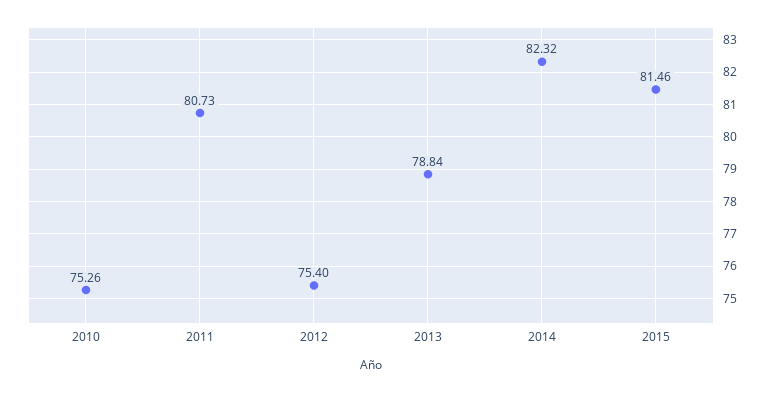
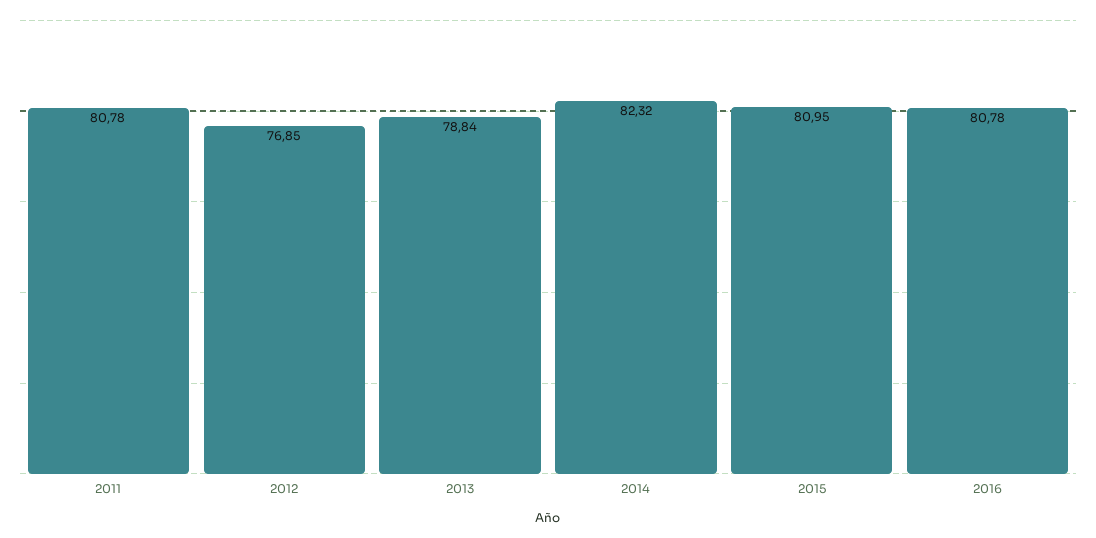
2010: 75.26 -> none
2011: 80.73 -> 80.78
2012: 75.4 -> 76.85
2015: 81.46 -> 80.95
2016: none -> 80.78

